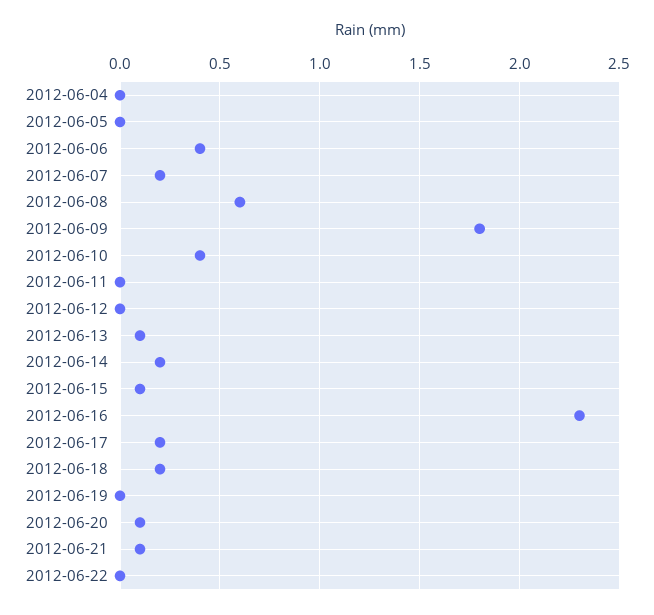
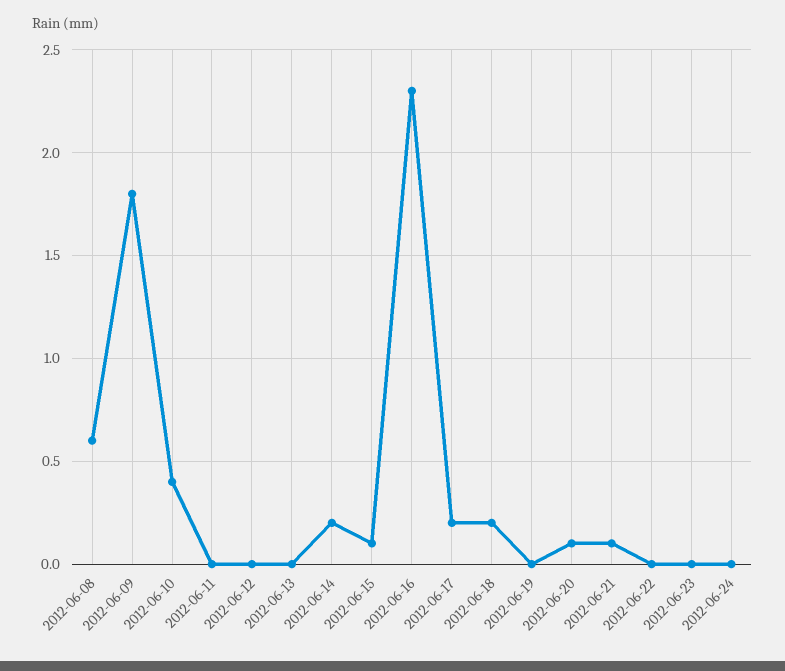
2012-06-04: 0 -> none
2012-06-05: 0 -> none
2012-06-06: 0.4 -> none
2012-06-07: 0.2 -> none
2012-06-13: 0.1 -> 0
2012-06-23: none -> 0
2012-06-24: none -> 0

